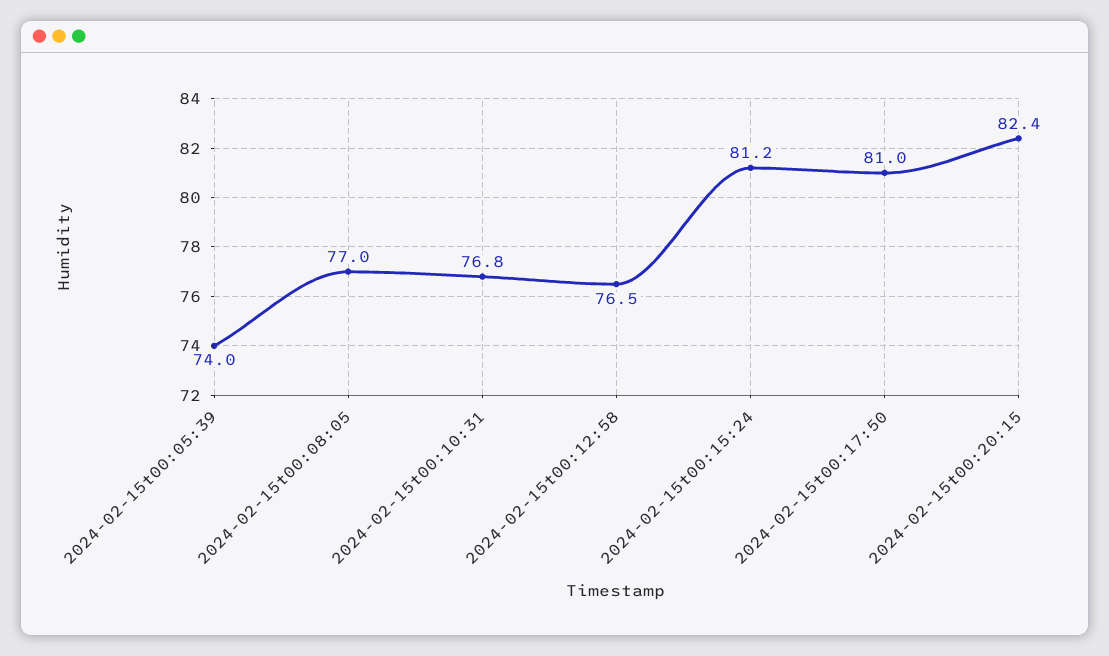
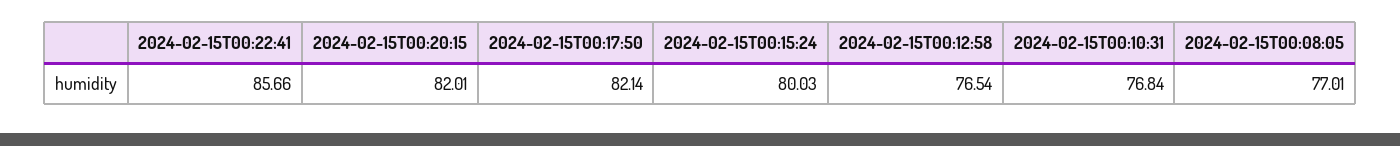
2024-02-15t00:05:39: 74 -> none
2024-02-15t00:15:24: 81.2 -> 80.03
2024-02-15t00:17:50: 81 -> 82.14
2024-02-15t00:20:15: 82.4 -> 82.01
2024-02-15T00:22:41: none -> 85.66

